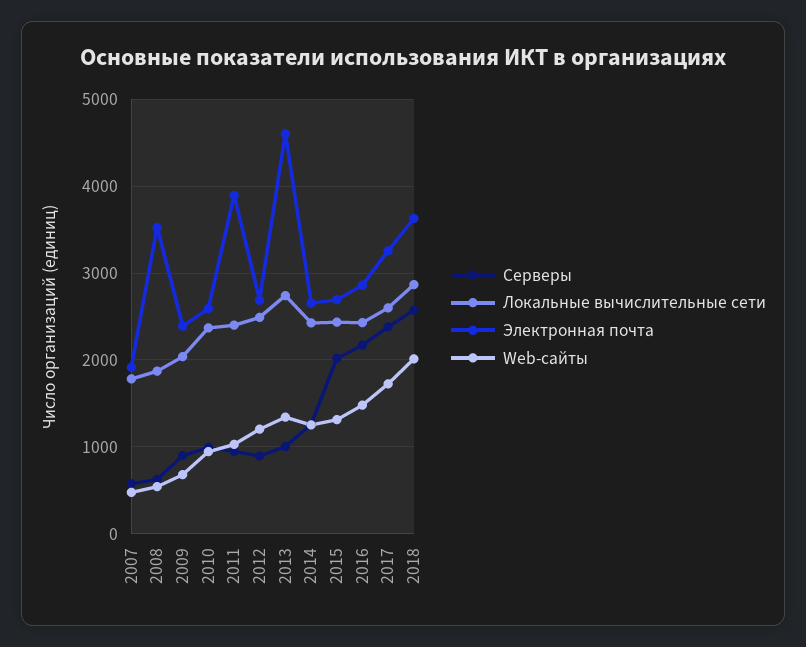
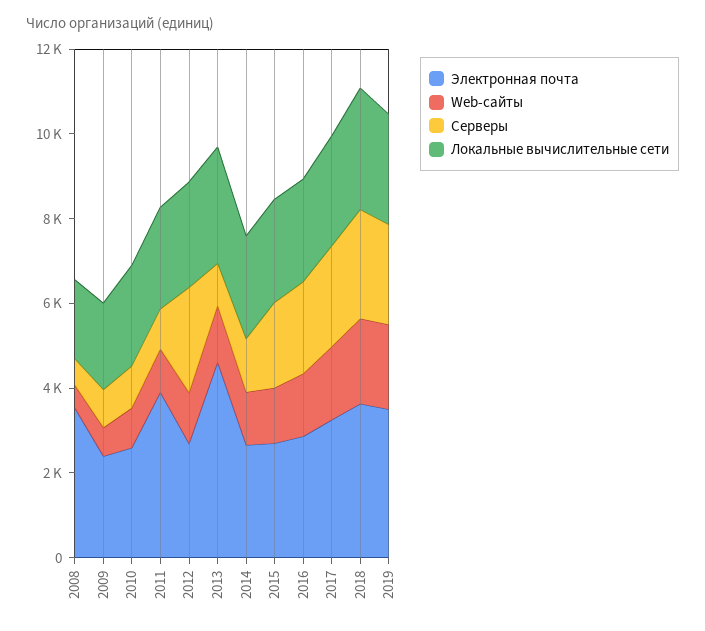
Серверы, 2007: 600 -> none
Локальные вычислительные сети, 2007: 1800 -> none
Электронная почта, 2007: 1900 -> none
Web-сайты, 2007: 500 -> none
Серверы, 2012: 900 -> 2500
Электронная почта, 2019: none -> 3500
Web-сайты, 2019: none -> 2000
Серверы, 2019: none -> 2500
Локальные вычислительные сети, 2019: none -> 2500

